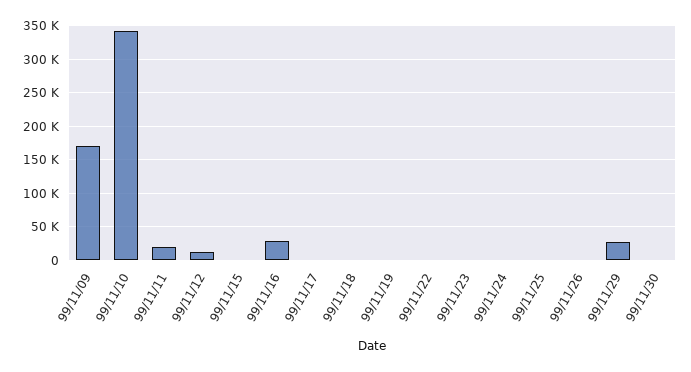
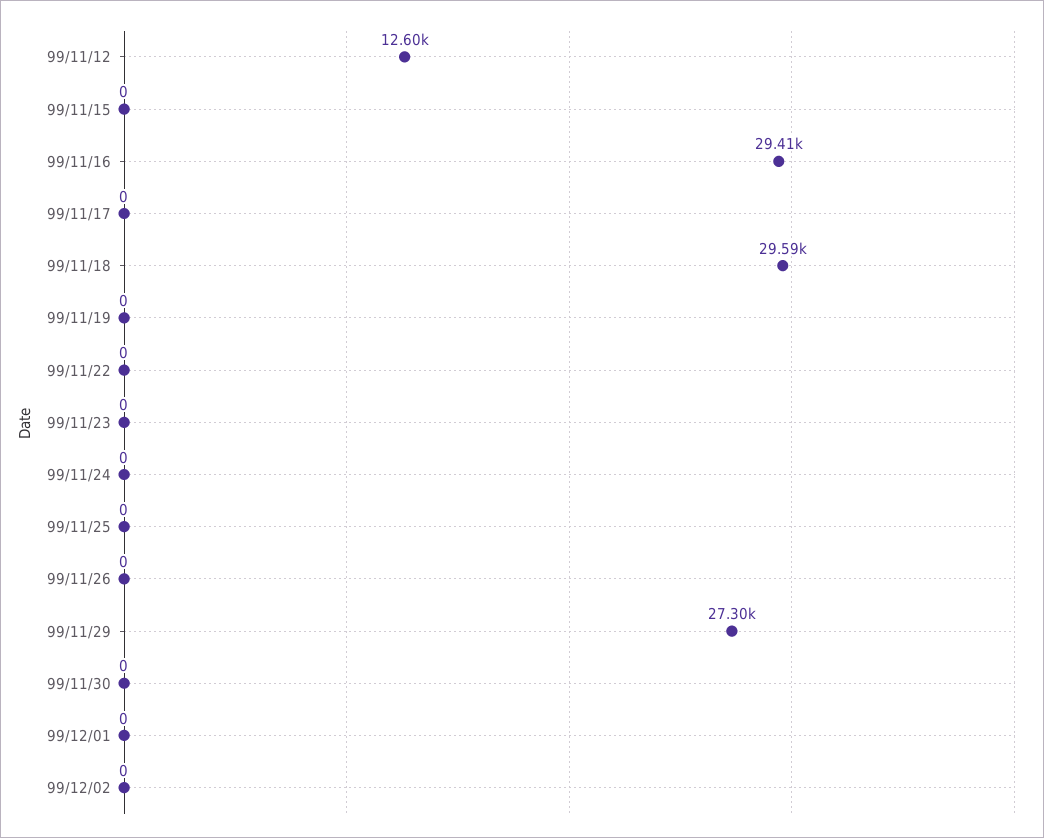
99/11/09: 170000 -> none
99/11/10: 340000 -> none
99/11/11: 20000 -> none
99/11/18: 0 -> 29590
99/12/01: none -> 0
99/12/02: none -> 0

